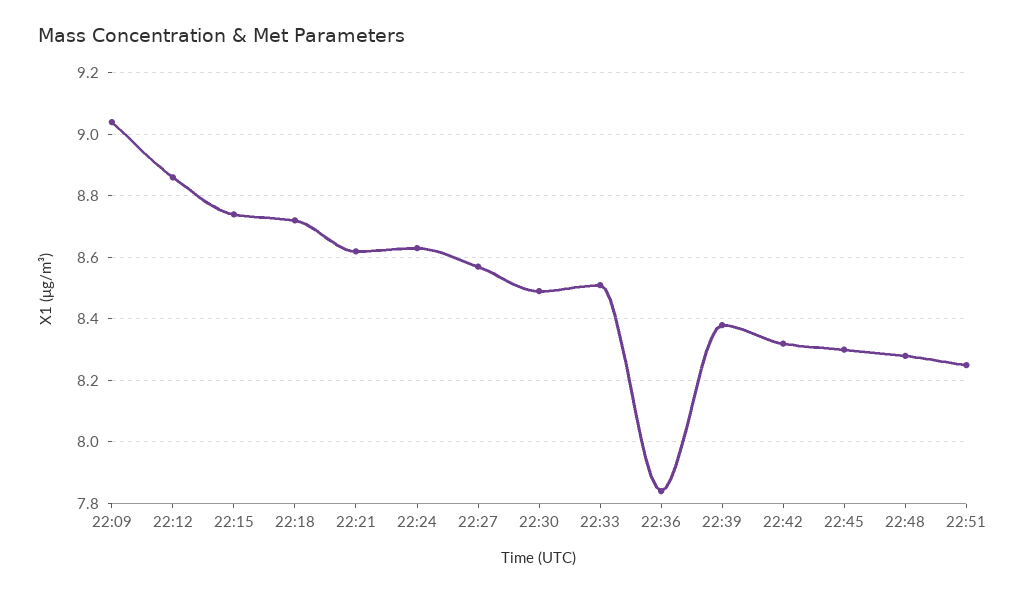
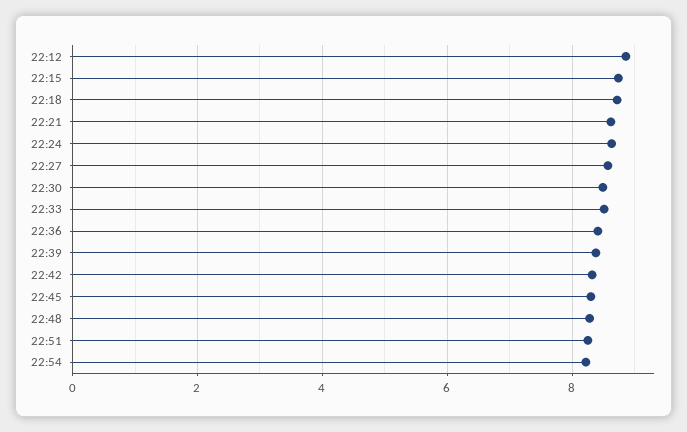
22:09: 9.05 -> none
22:36: 7.85 -> 8.4
22:54: none -> 8.2

